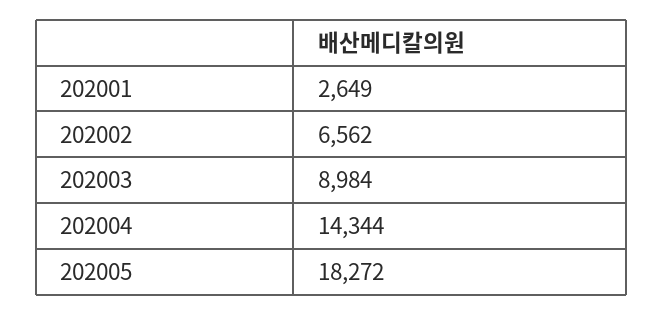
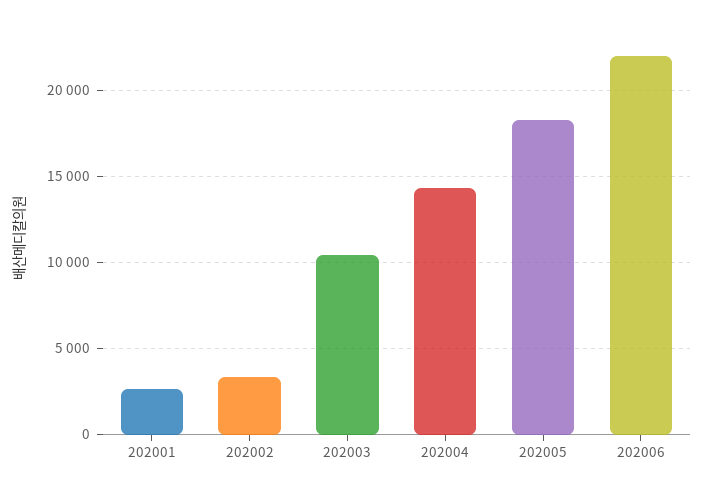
202002: 6562 -> 3500
202003: 8984 -> 10500
202006: none -> 22000

